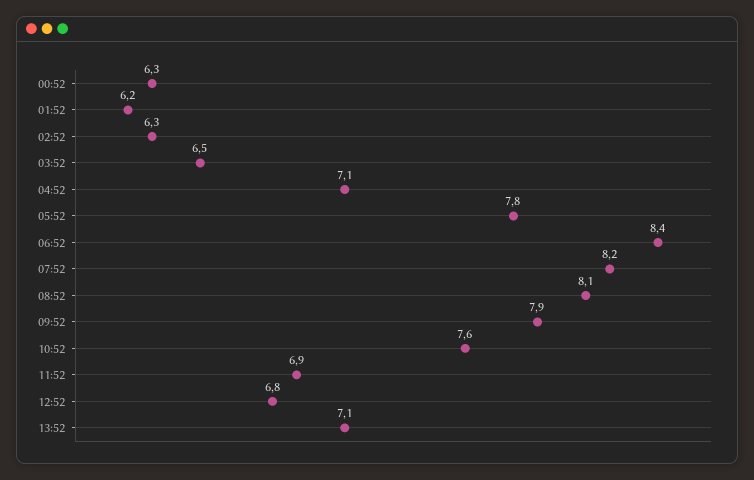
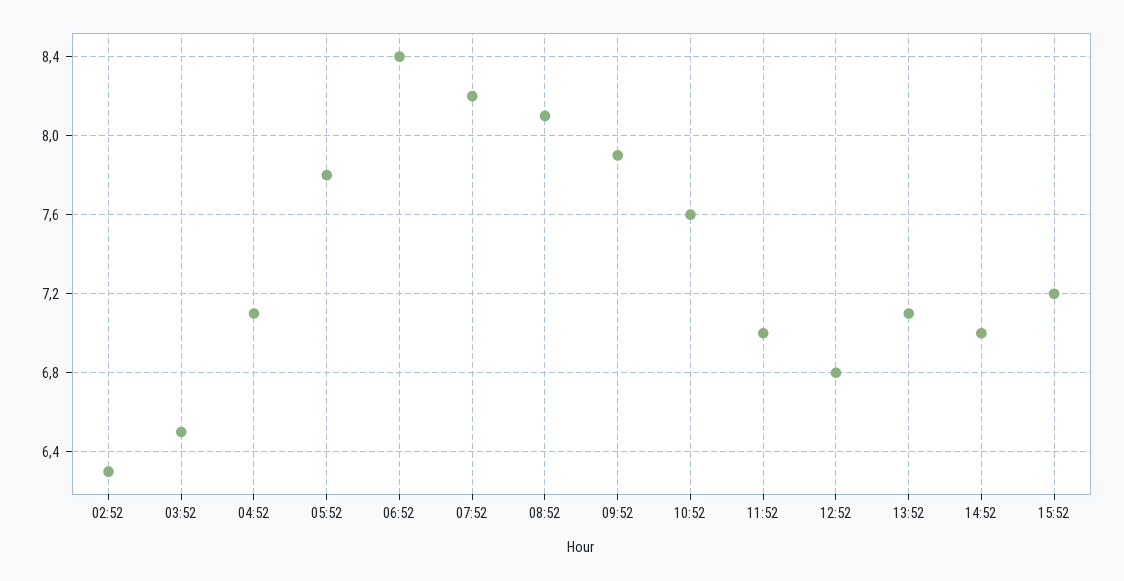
00:52: 6.3 -> none
01:52: 6.2 -> none
11:52: 6.9 -> 7
14:52: none -> 7
15:52: none -> 7.2

